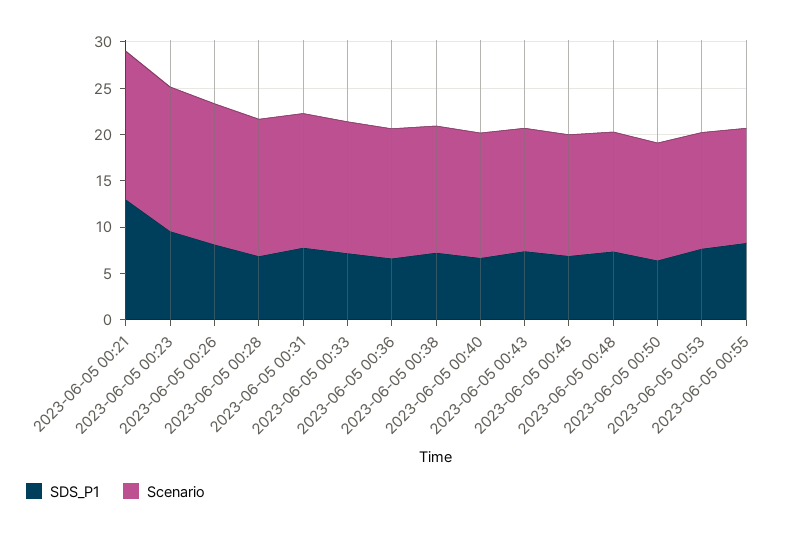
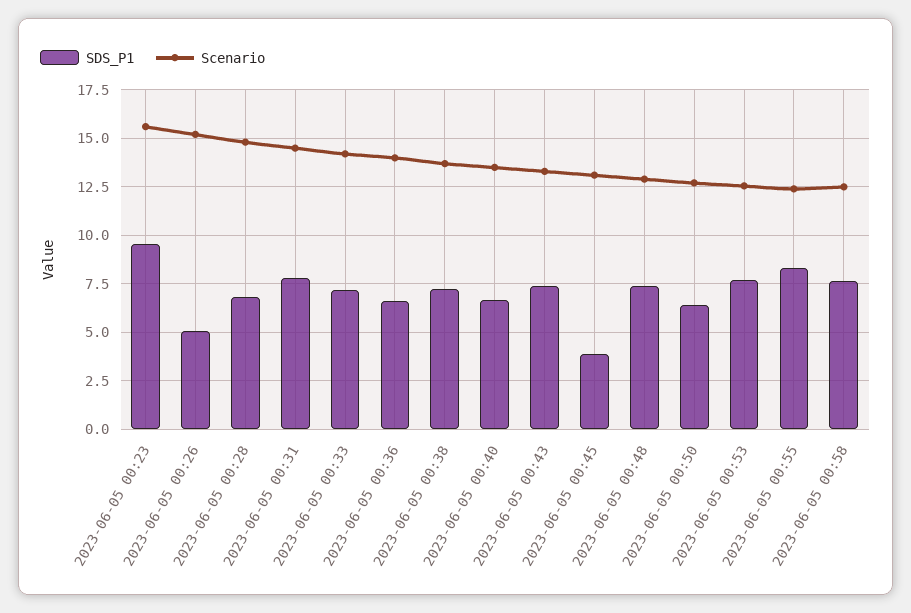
SDS_P1, 2023-06-05 00:21: 13 -> none
Scenario, 2023-06-05 00:21: 16 -> none
SDS_P1, 2023-06-05 00:26: 8 -> 5
SDS_P1, 2023-06-05 00:45: 7 -> 4
SDS_P1, 2023-06-05 00:58: none -> 7.5
Scenario, 2023-06-05 00:58: none -> 12.5

